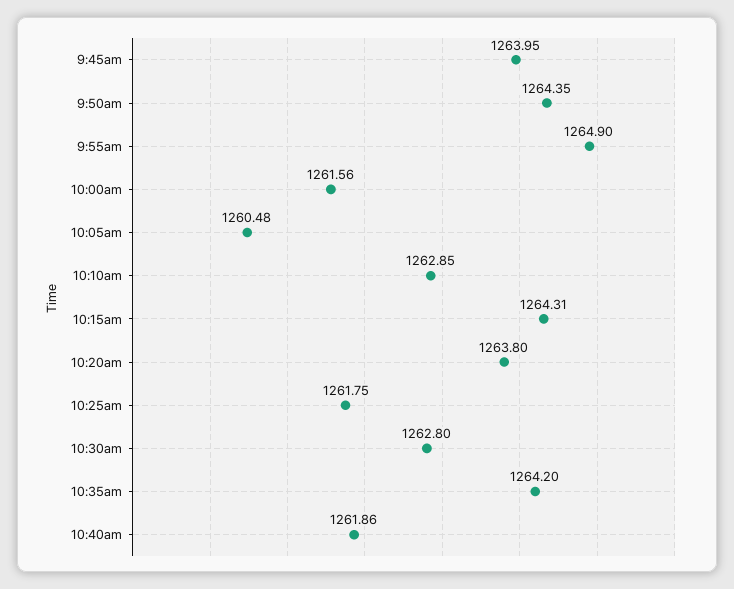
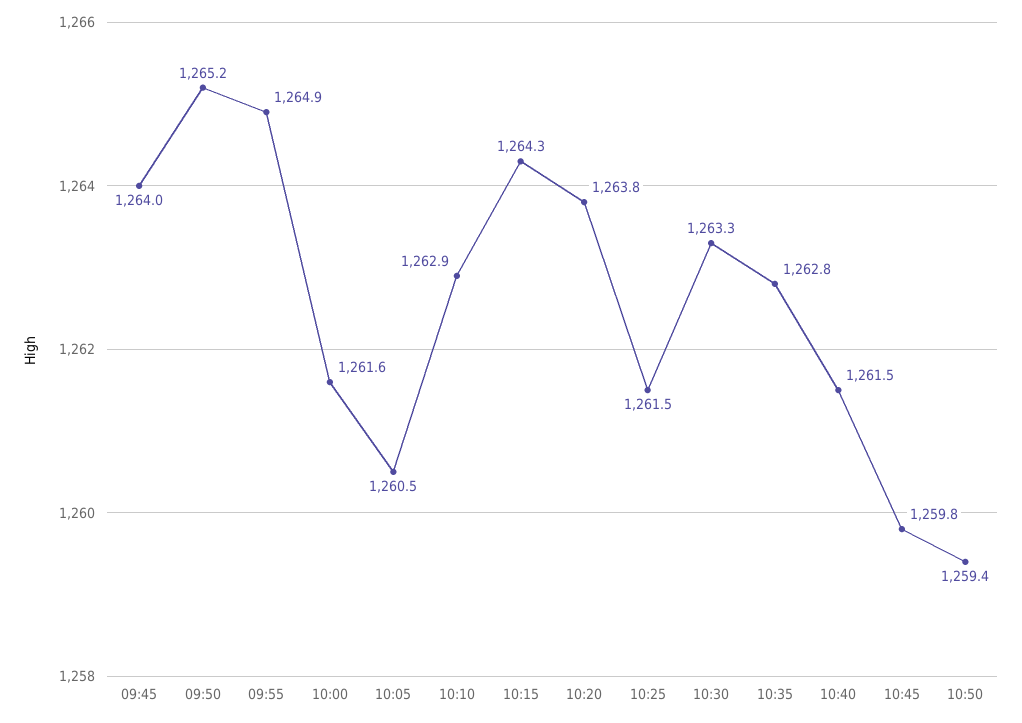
9:50am: 1264.35 -> 1265.2
10:25am: 1261.75 -> 1261.5
10:30am: 1262.8 -> 1263.3
10:35am: 1264.2 -> 1262.8
10:40am: 1261.86 -> 1261.5
10:45: none -> 1259.8
10:50: none -> 1259.4

